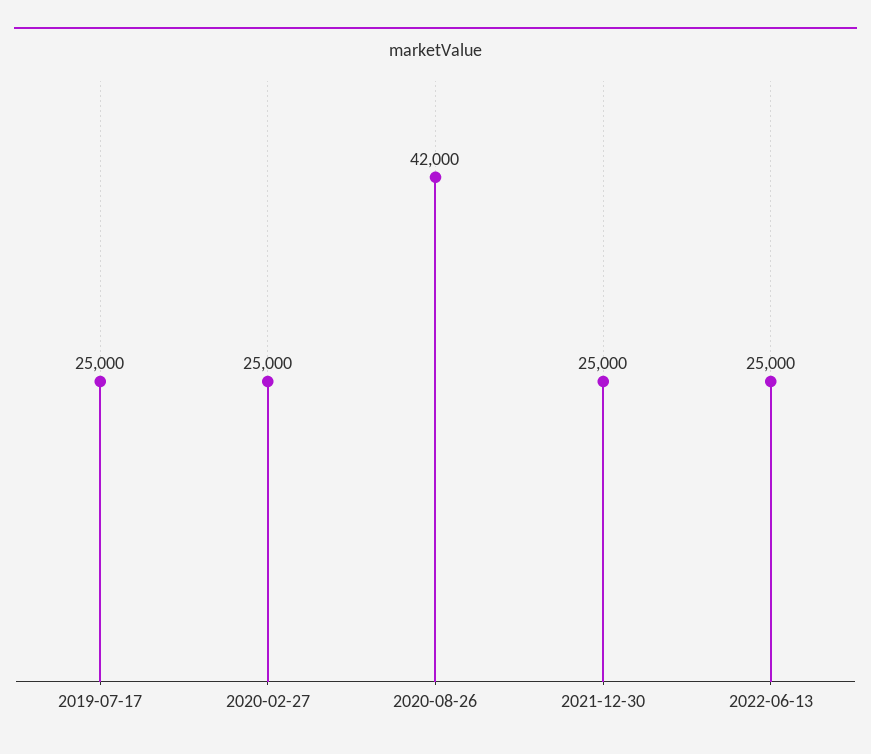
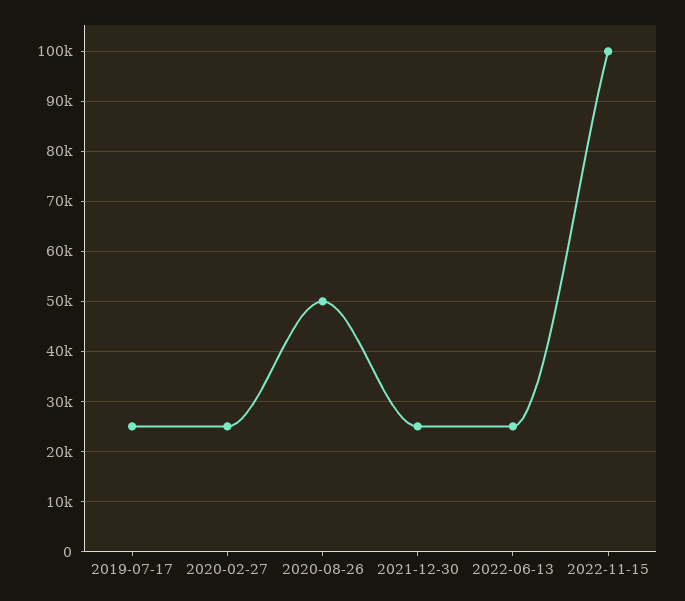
2020-08-26: 42000 -> 50000
2022-11-15: none -> 100000

